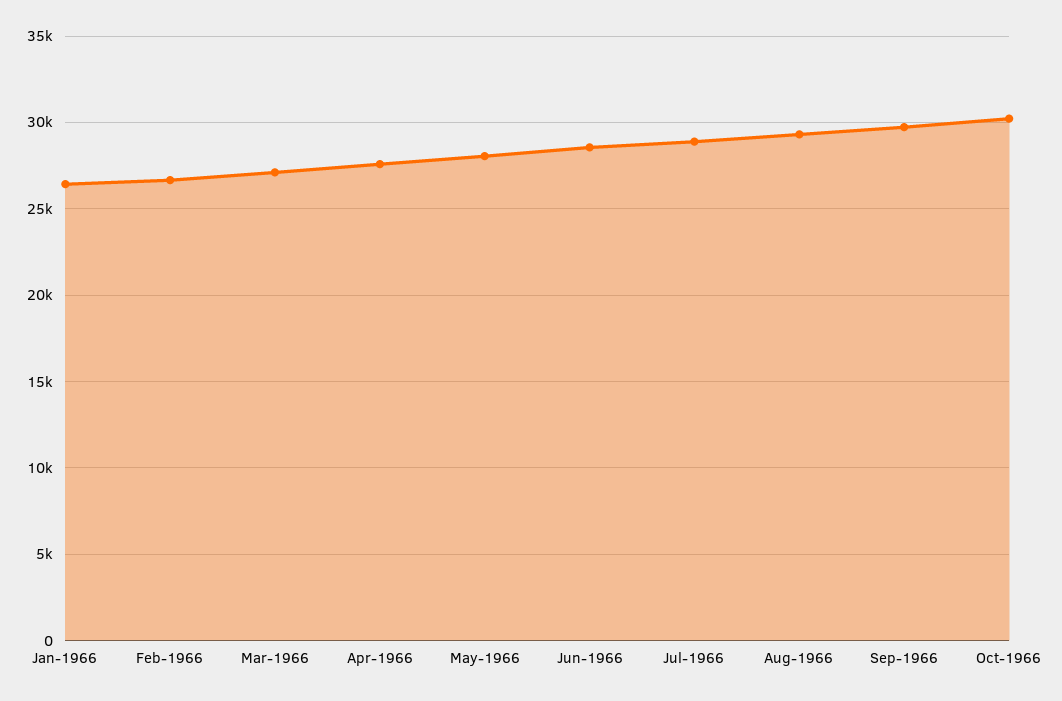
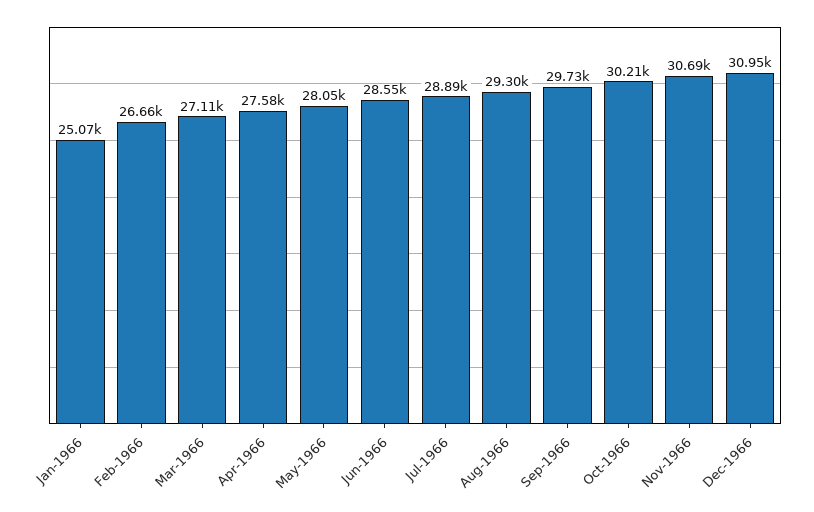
Jan-1966: 26500 -> 25070
Nov-1966: none -> 30690
Dec-1966: none -> 30950

